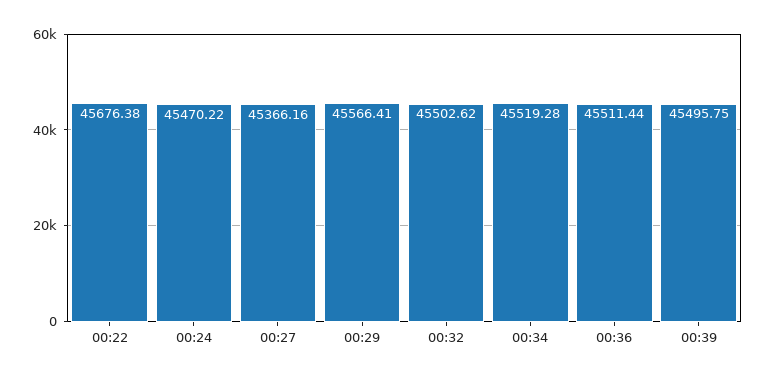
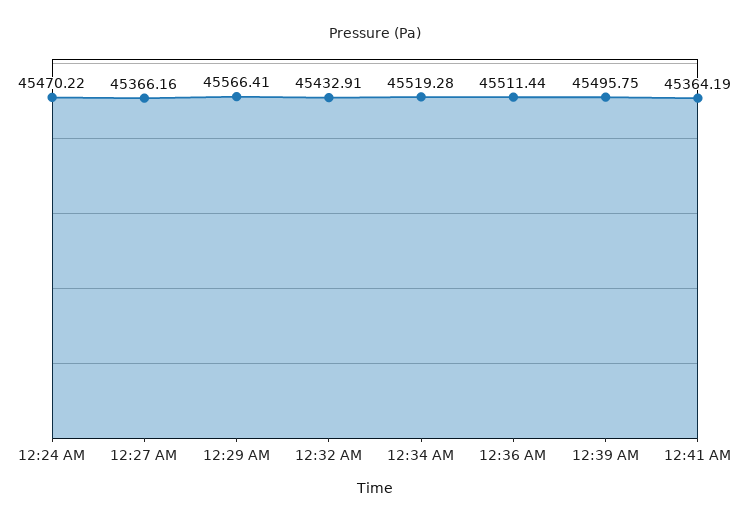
00:22: 45676.38 -> none
00:32: 45502.62 -> 45432.91
12:41 AM: none -> 45364.19

